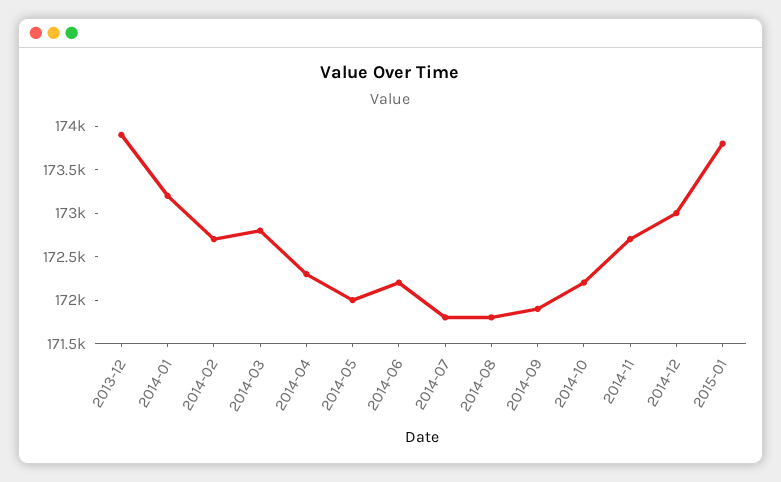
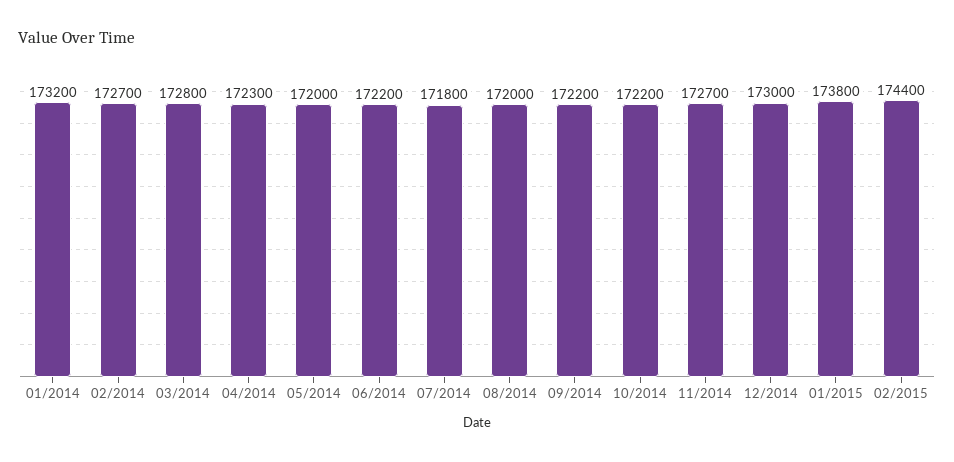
2013-12: 173900 -> none
2014-08: 171800 -> 172000
2014-09: 171900 -> 172200
02/2015: none -> 174400

